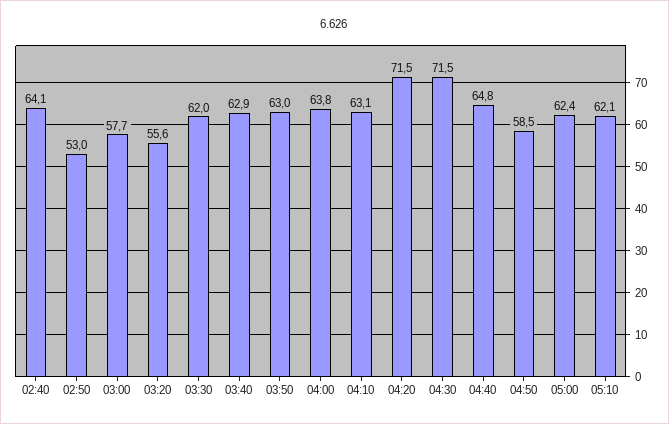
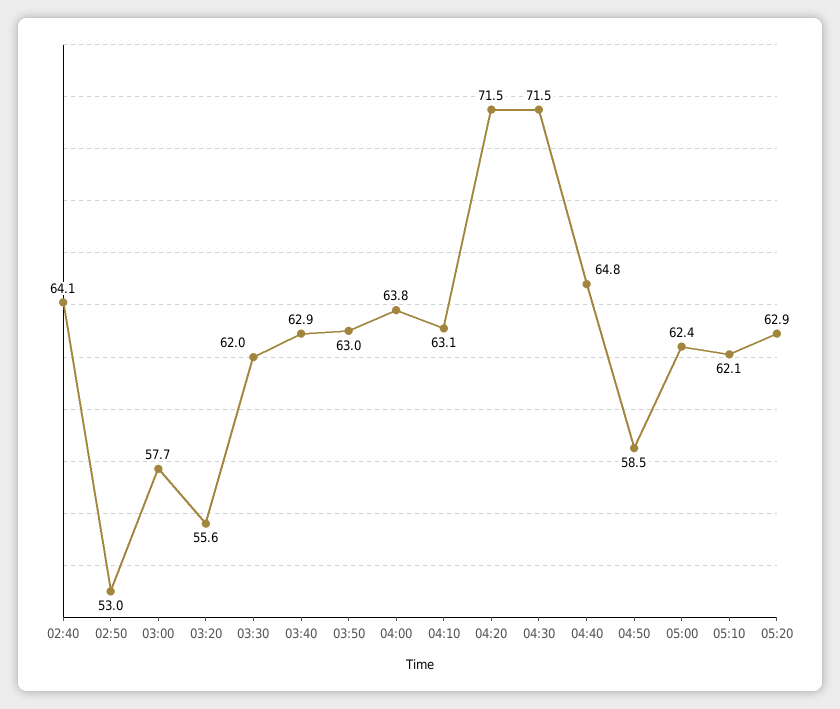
05:20: none -> 62.9

